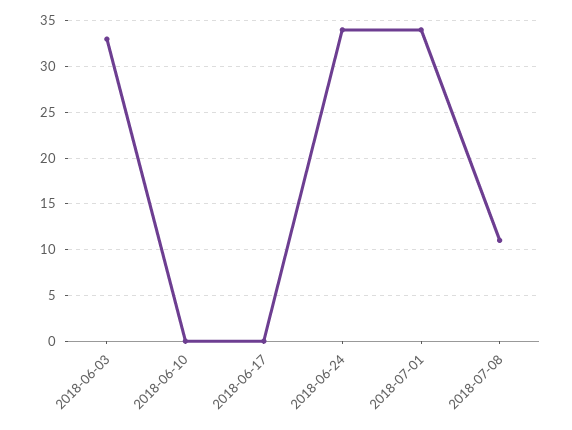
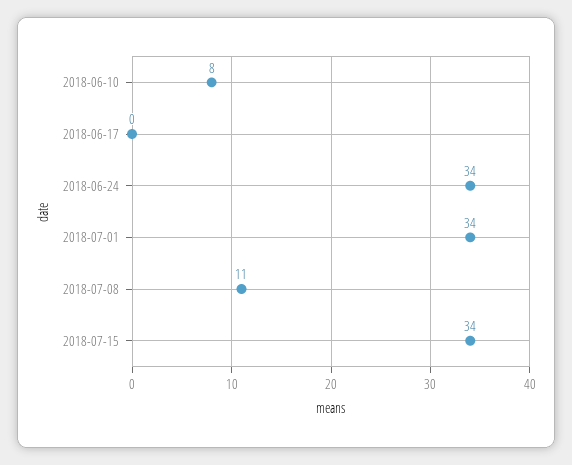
2018-06-03: 33 -> none
2018-06-10: 0 -> 8
2018-07-15: none -> 34

